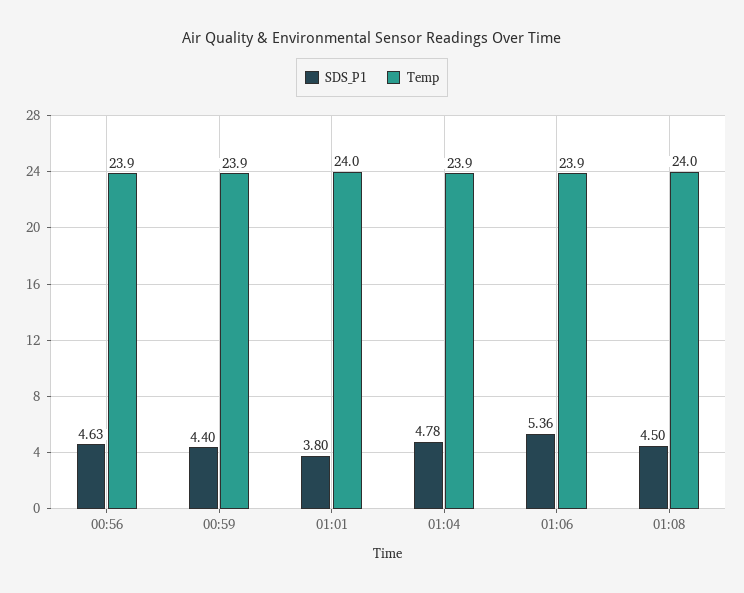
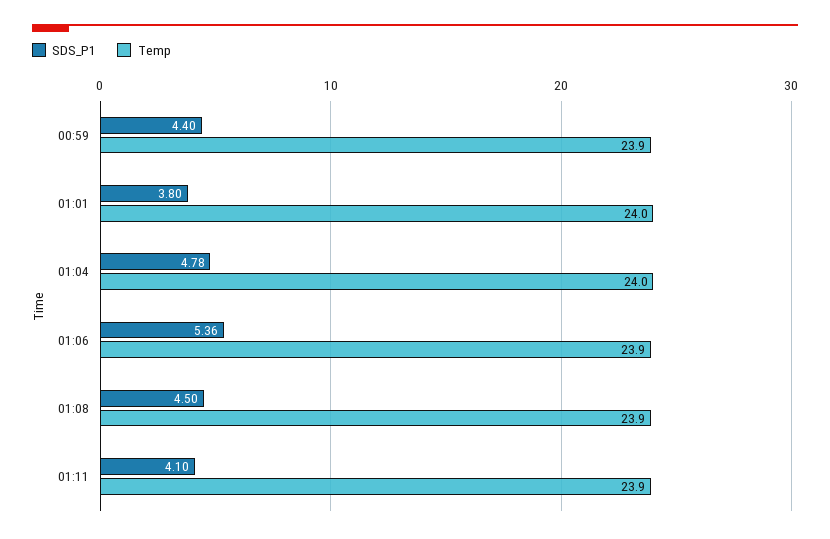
SDS_P1, 00:56: 4.63 -> none
Temp, 00:56: 23.9 -> none
Temp, 01:04: 23.9 -> 24
Temp, 01:08: 24 -> 23.9
SDS_P1, 01:11: none -> 4.1
Temp, 01:11: none -> 23.9

